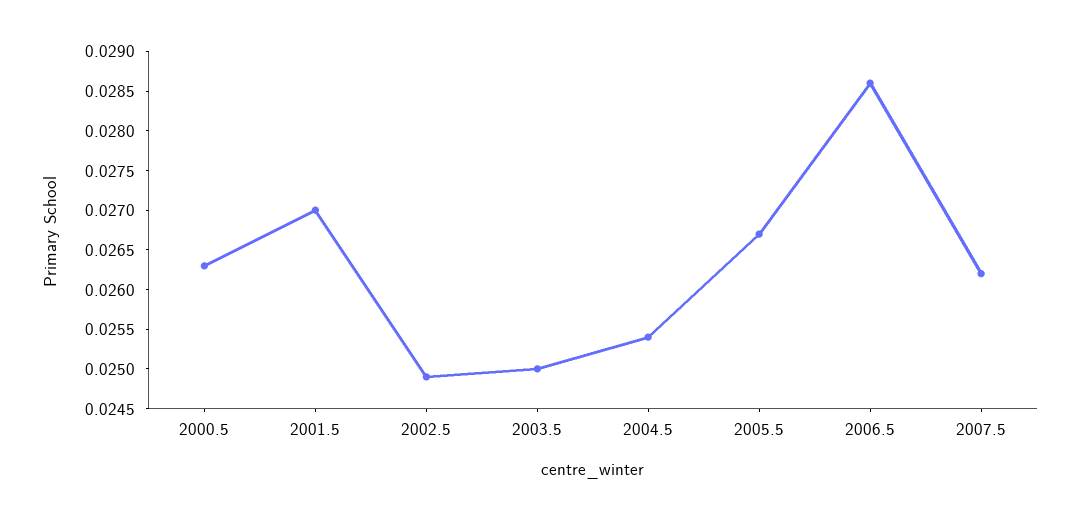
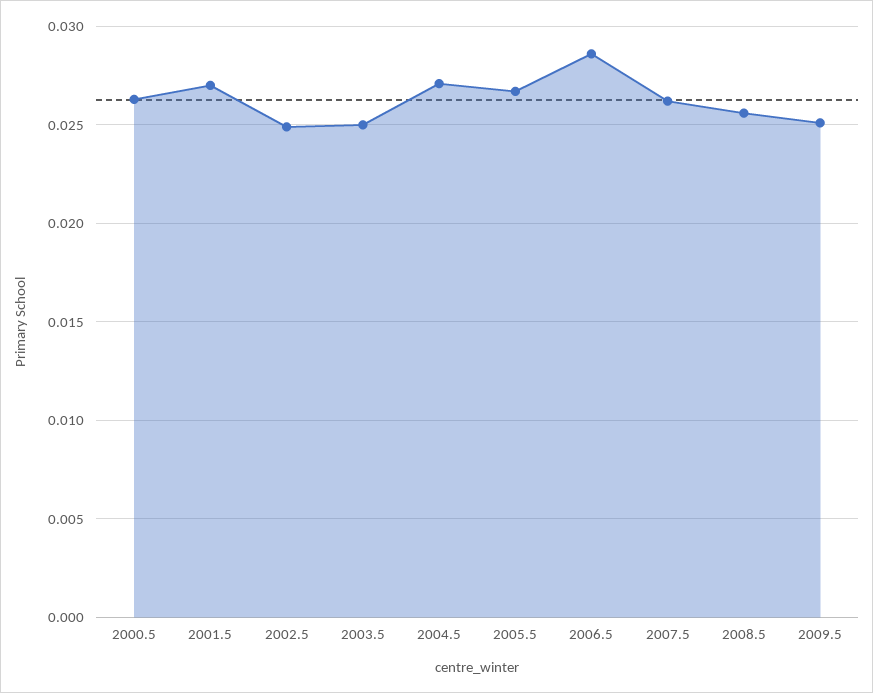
2004.5: 0.0255 -> 0.027
2008.5: none -> 0.0255
2009.5: none -> 0.025

